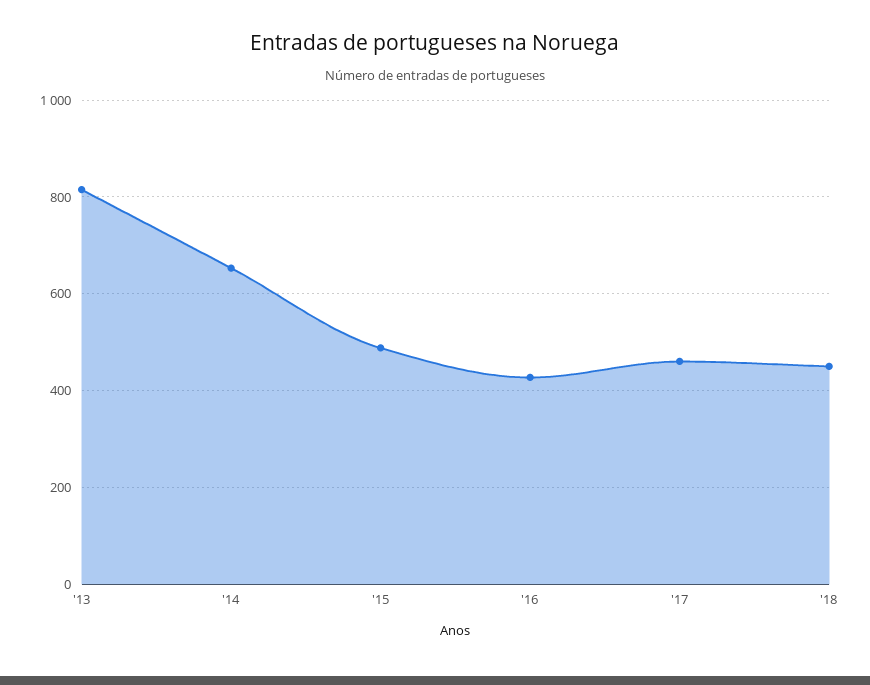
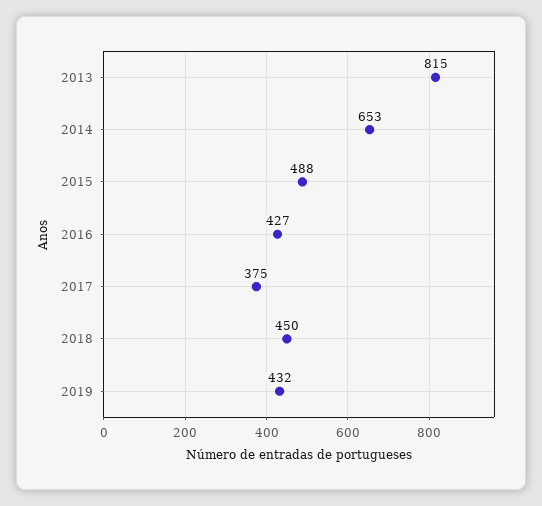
'17: 460 -> 375
2019: none -> 432

